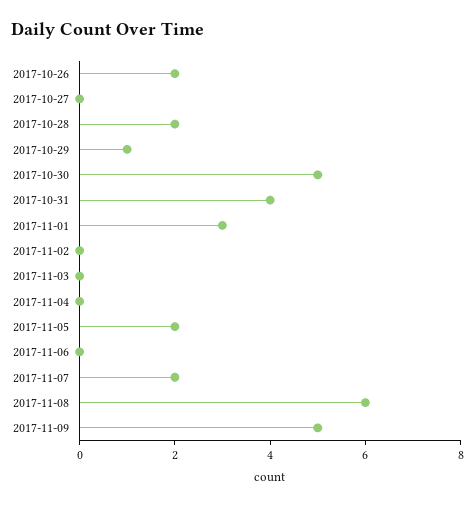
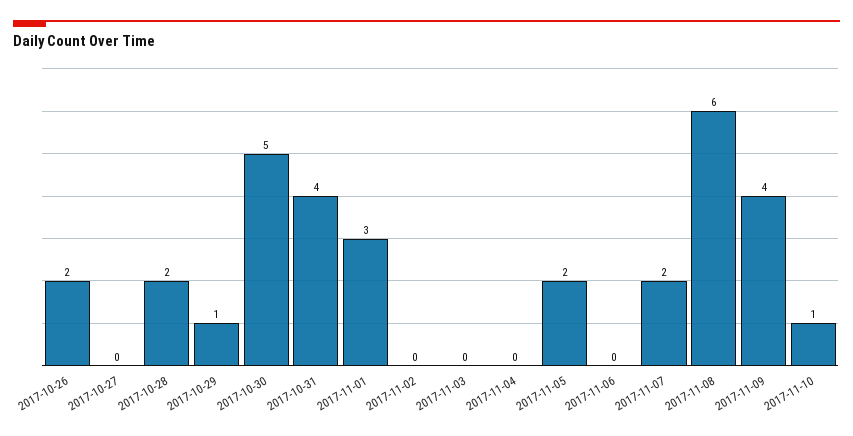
2017-11-09: 5 -> 4
2017-11-10: none -> 1

